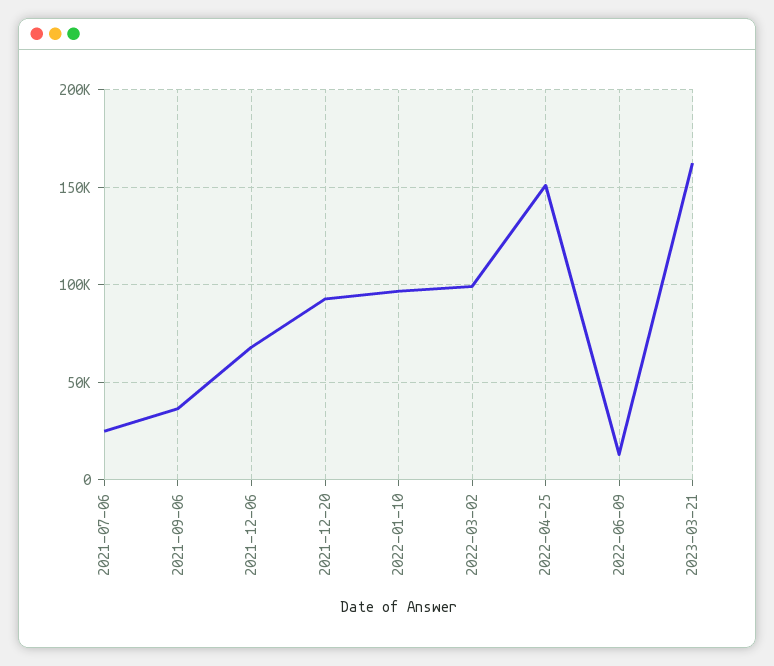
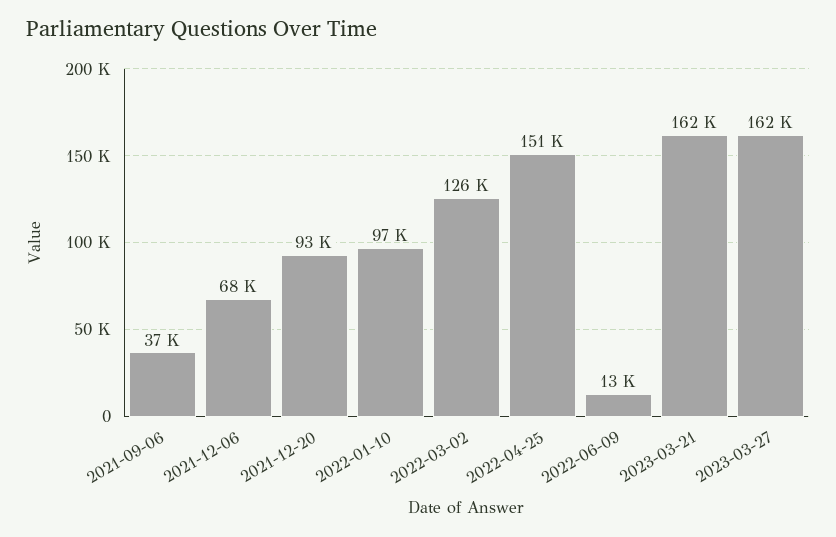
2021-07-06: 25000 -> none
2022-03-02: 100000 -> 126000
2023-03-27: none -> 162000

